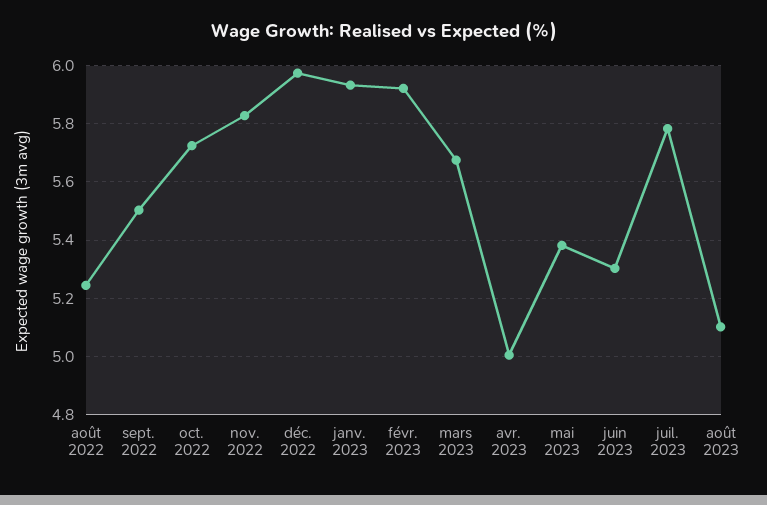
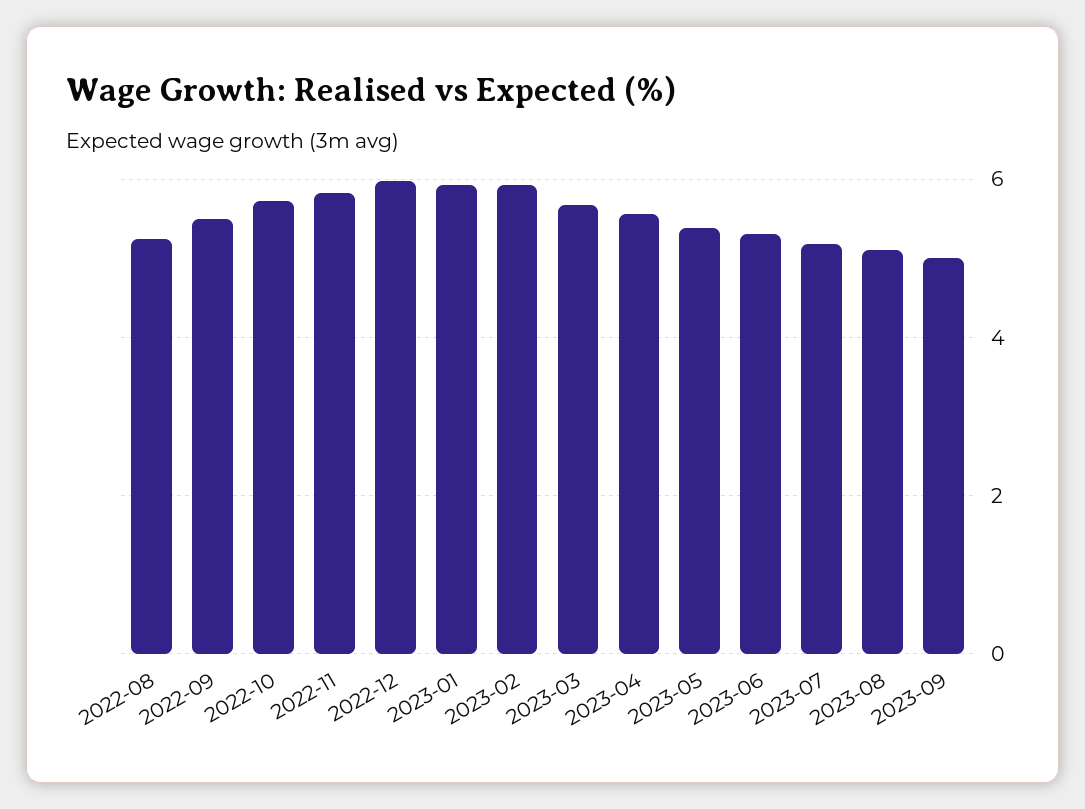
avr. 2023: 5 -> 5.6
juil. 2023: 5.775 -> 5.2
2023-09: none -> 5

